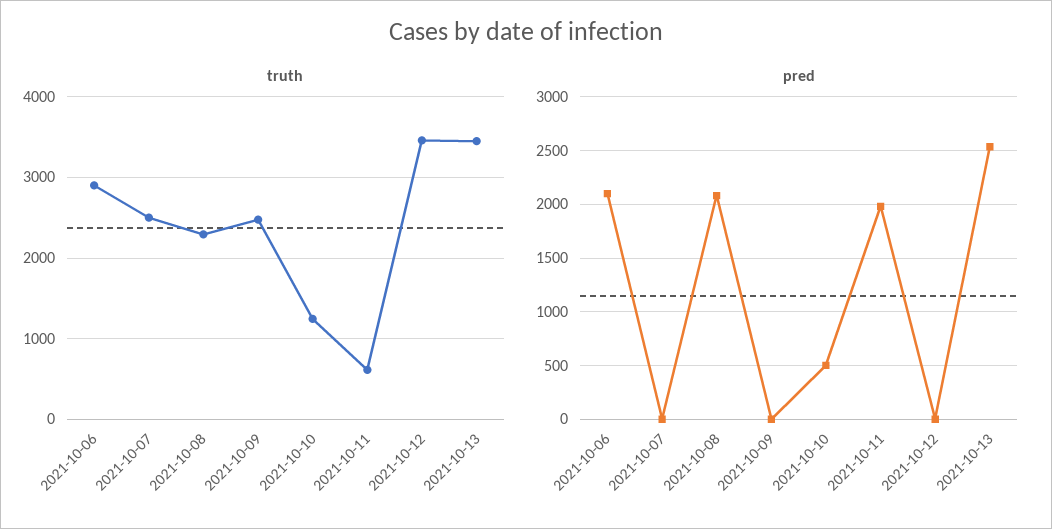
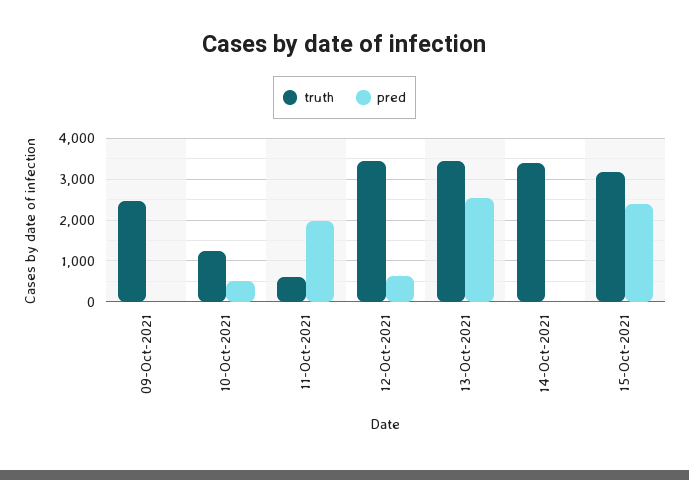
truth, 2021-10-06: 2900 -> none
truth, 2021-10-07: 2500 -> none
truth, 2021-10-08: 2300 -> none
pred, 2021-10-06: 2100 -> none
pred, 2021-10-07: 0 -> none
pred, 2021-10-08: 2100 -> none
pred, 2021-10-12: 0 -> 600
truth, 14-Oct-2021: none -> 3400
pred, 14-Oct-2021: none -> 0
truth, 15-Oct-2021: none -> 3200
pred, 15-Oct-2021: none -> 2400

